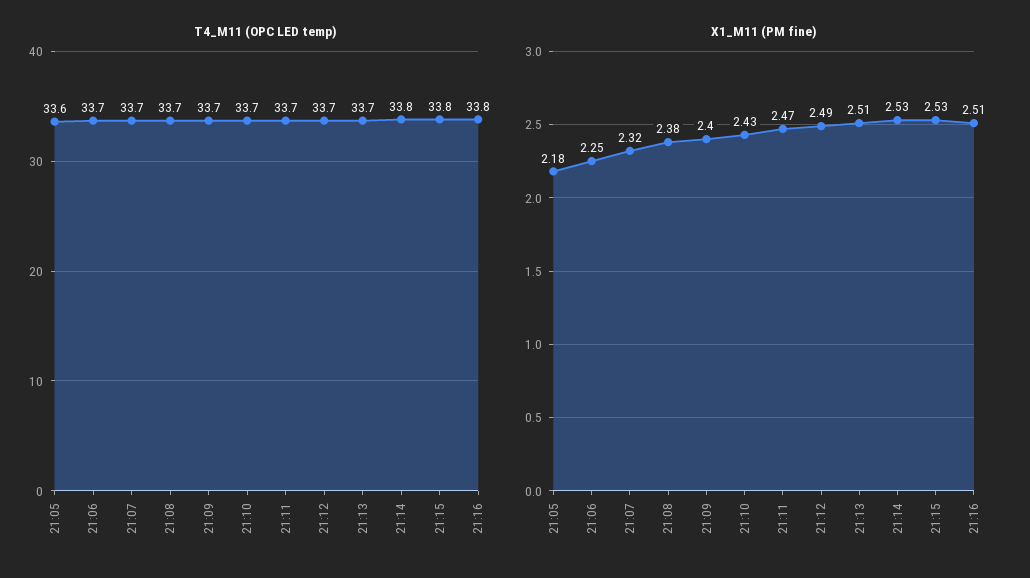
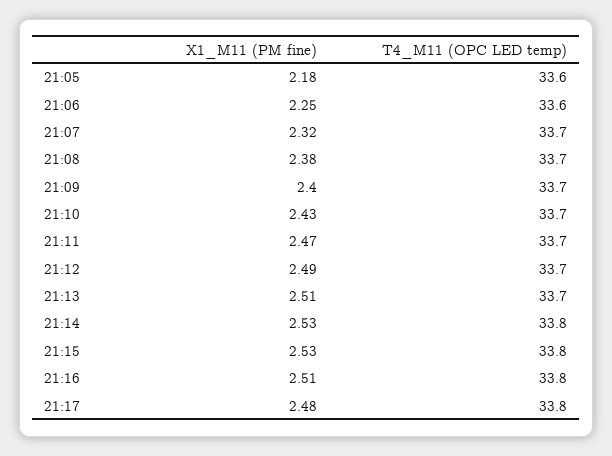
T4_M11 (OPC LED temp), 21:06: 33.7 -> 33.6
X1_M11 (PM fine), 21:17: none -> 2.48
T4_M11 (OPC LED temp), 21:17: none -> 33.8

